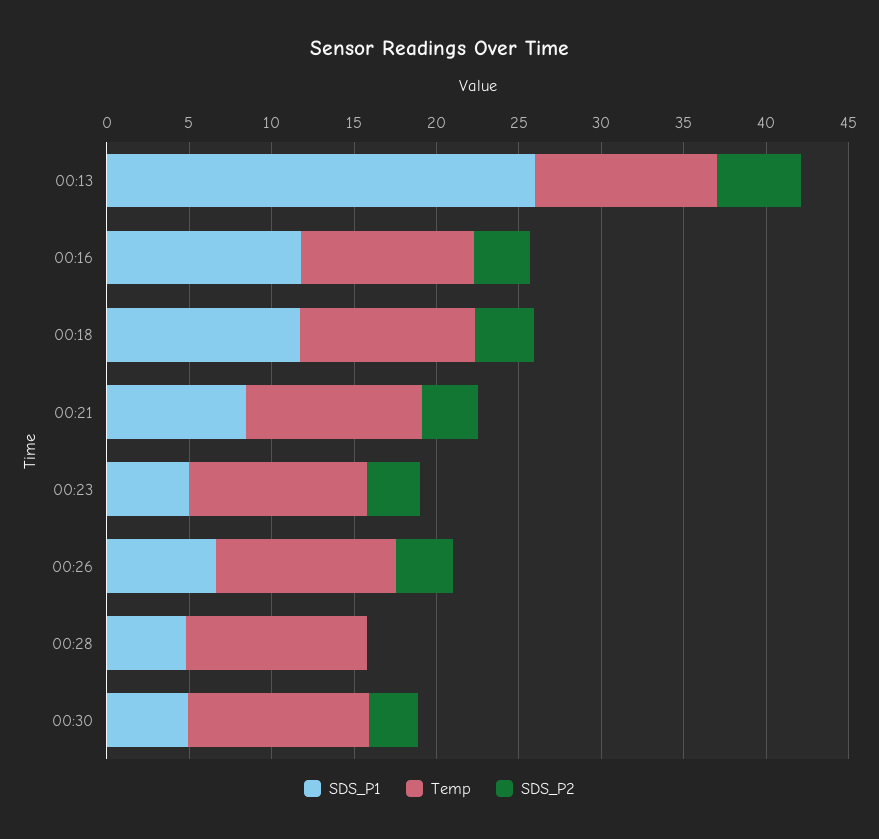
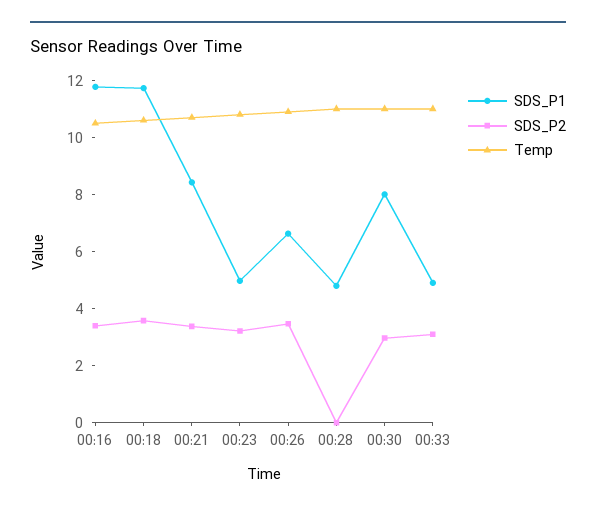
SDS_P1, 00:13: 26 -> none
Temp, 00:13: 11 -> none
SDS_P2, 00:13: 5 -> none
SDS_P1, 00:30: 5 -> 8
SDS_P1, 00:33: none -> 5
SDS_P2, 00:33: none -> 3
Temp, 00:33: none -> 11

